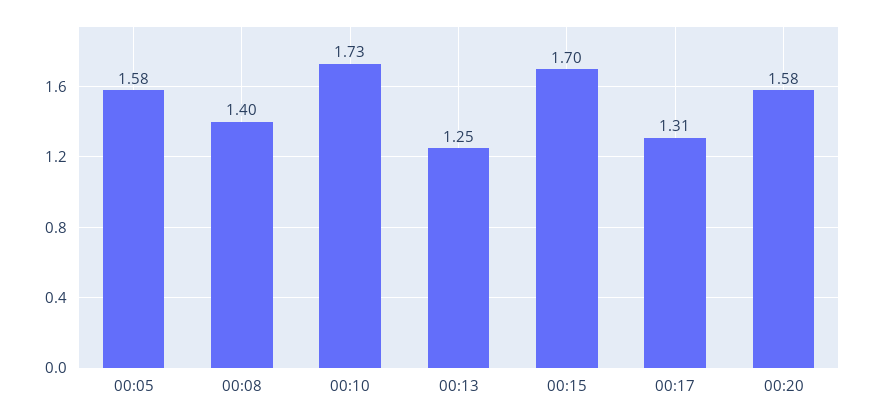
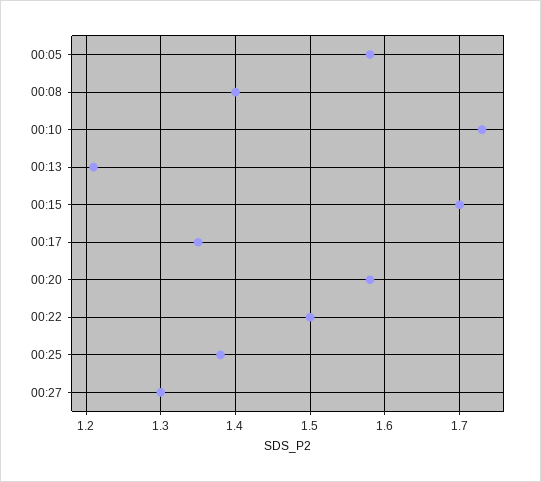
00:13: 1.25 -> 1.21
00:17: 1.31 -> 1.35
00:22: none -> 1.5
00:25: none -> 1.38
00:27: none -> 1.3

